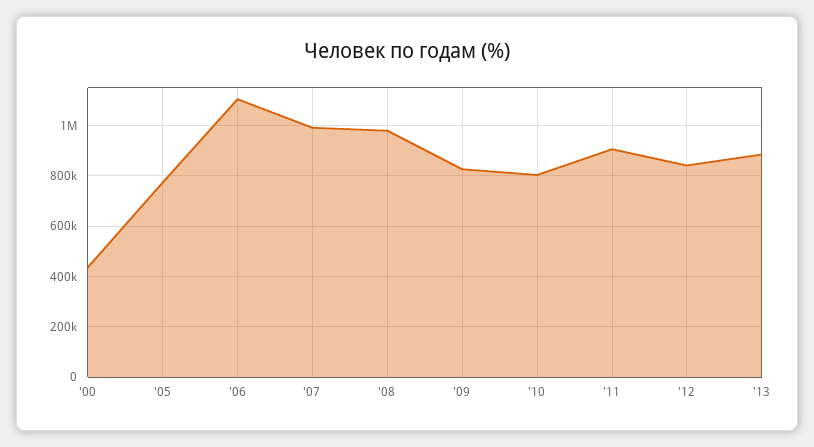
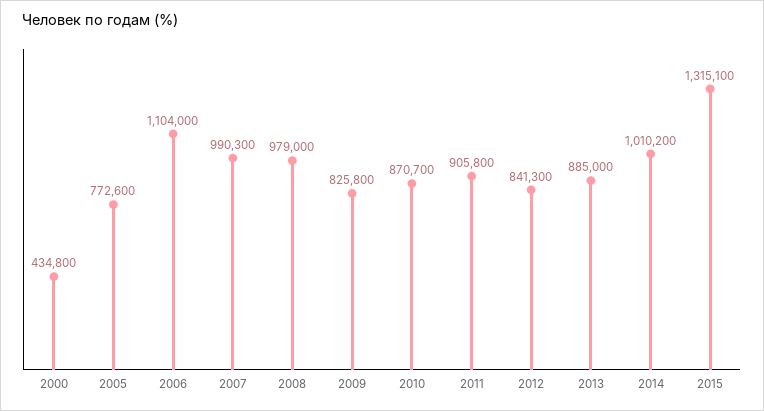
'10: 800000 -> 870700
2014: none -> 1010200
2015: none -> 1315100

